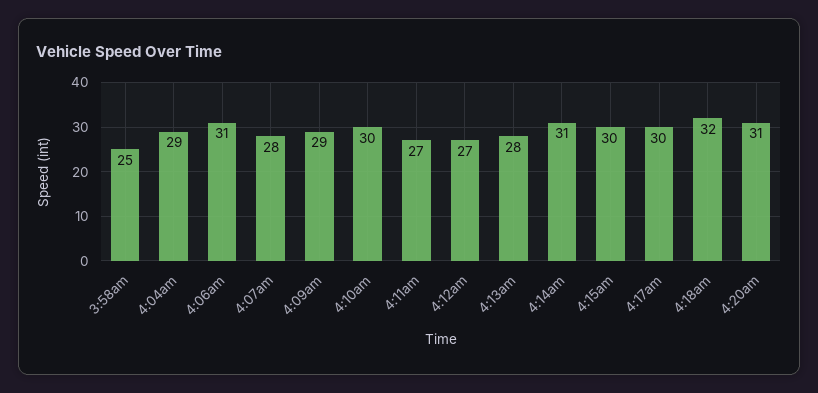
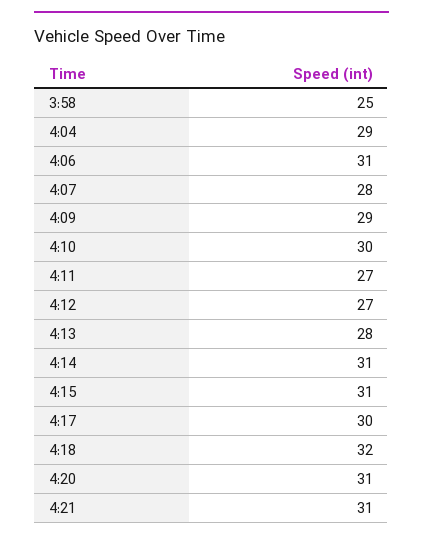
4:15am: 30 -> 31
4:21: none -> 31

